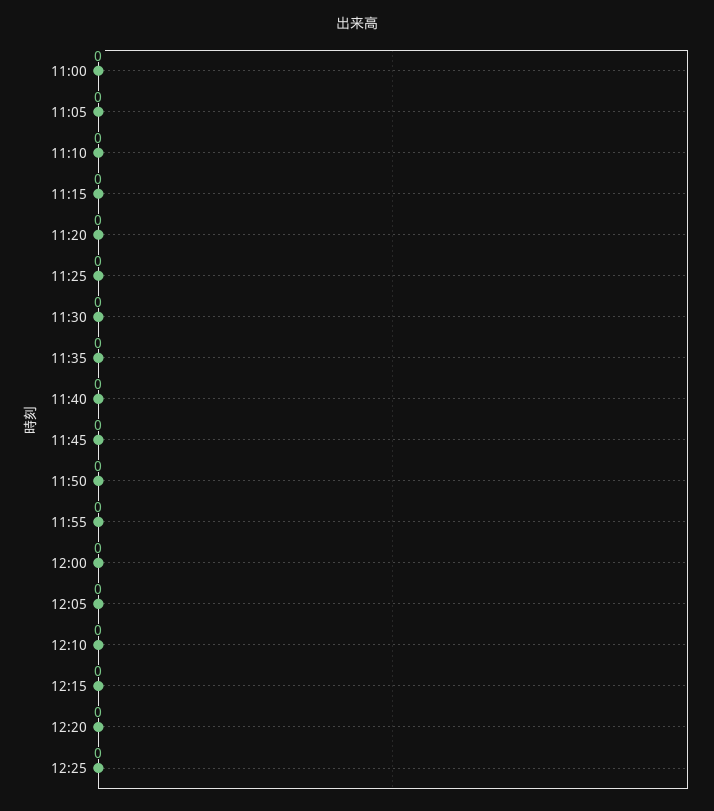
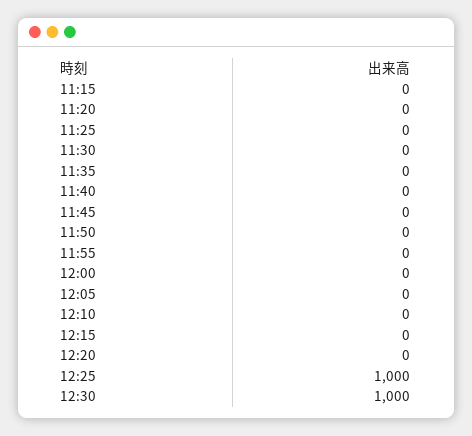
11:00: 0 -> none
11:05: 0 -> none
11:10: 0 -> none
12:25: 0 -> 1000
12:30: none -> 1000

